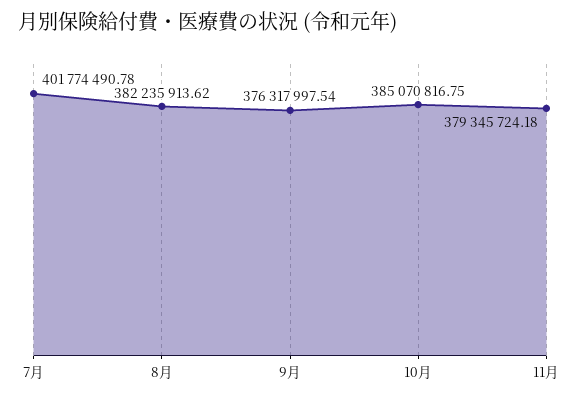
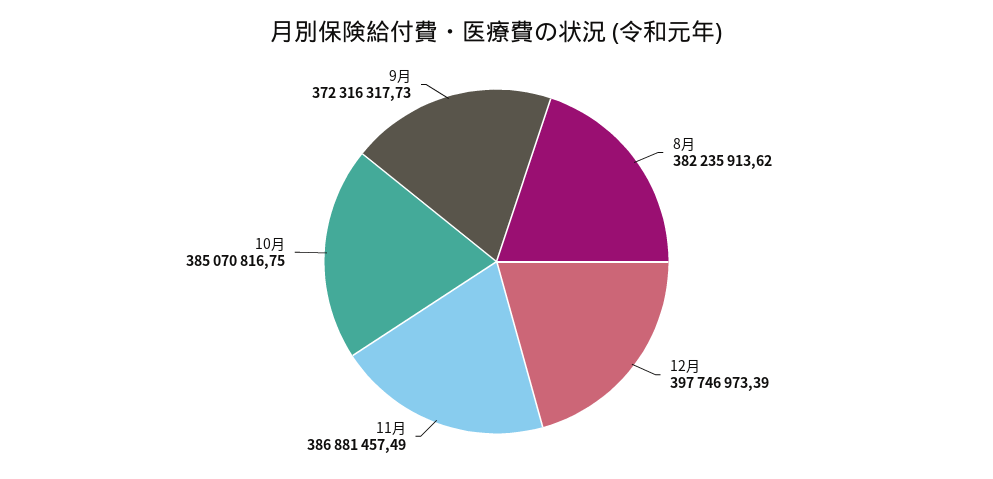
7月: 401774490.78 -> none
9月: 376317997.54 -> 372316317.73
11月: 379345724.18 -> 386881457.49
12月: none -> 397746973.39

